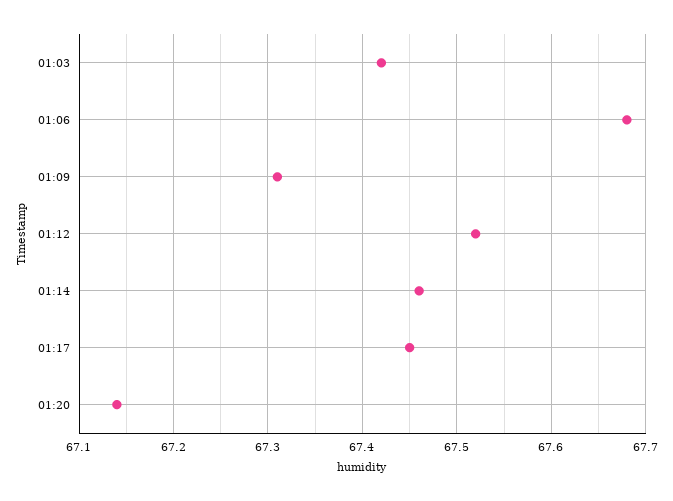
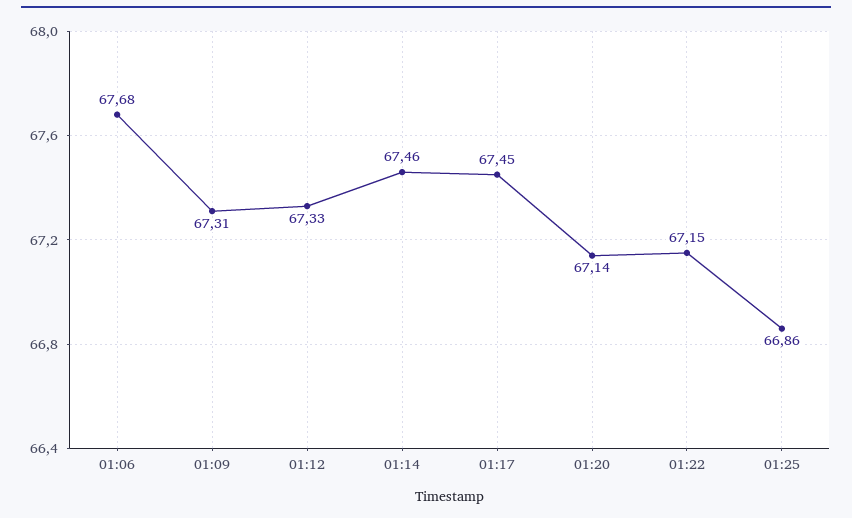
01:03: 67.42 -> none
01:12: 67.52 -> 67.33
01:22: none -> 67.15
01:25: none -> 66.86

